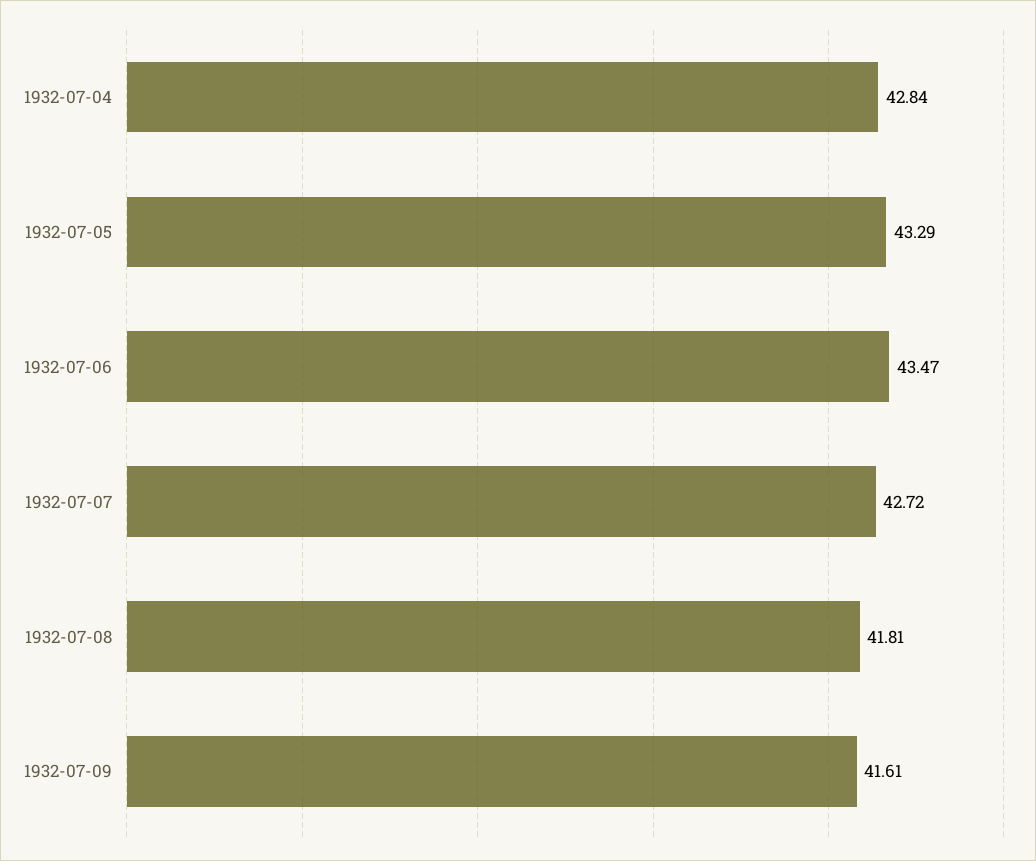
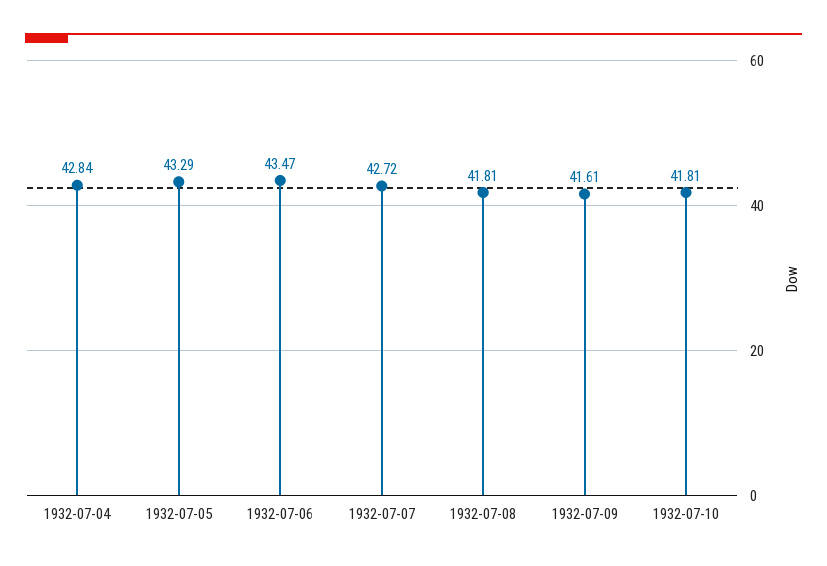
1932-07-10: none -> 41.81

